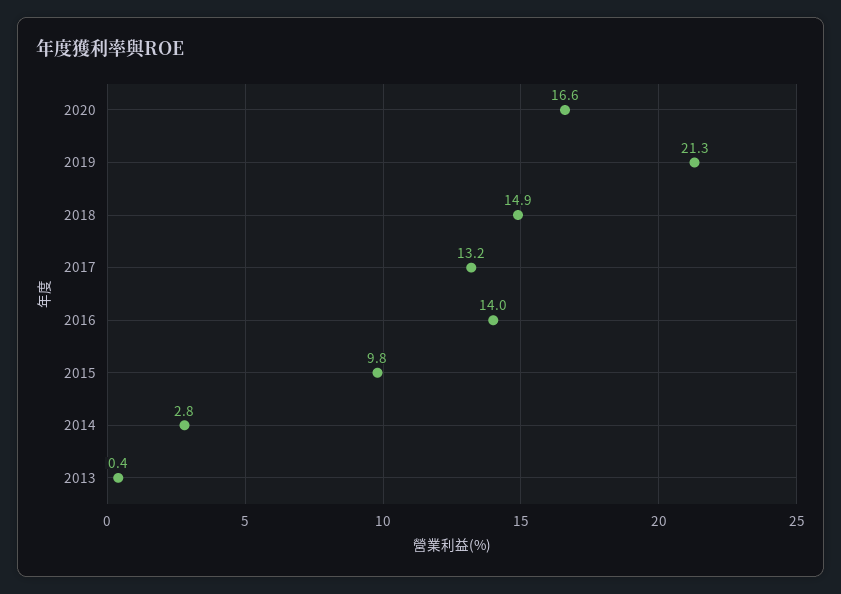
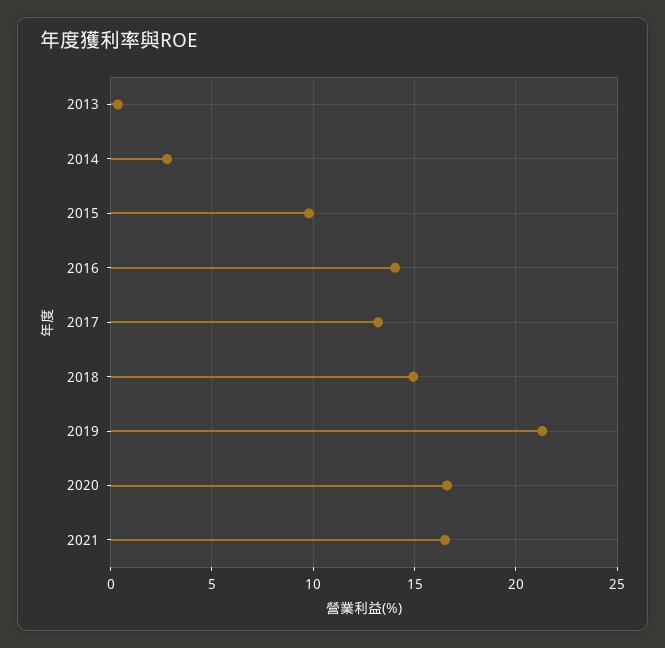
2021: none -> 16.5

